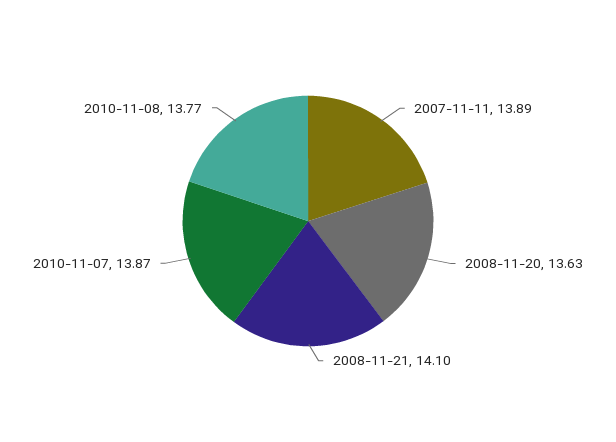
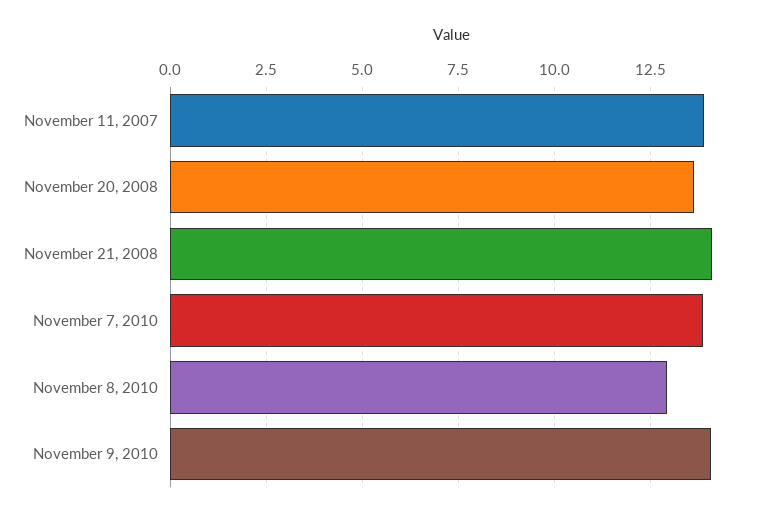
2010-11-08: 13.77 -> 13
November 9, 2010: none -> 14

